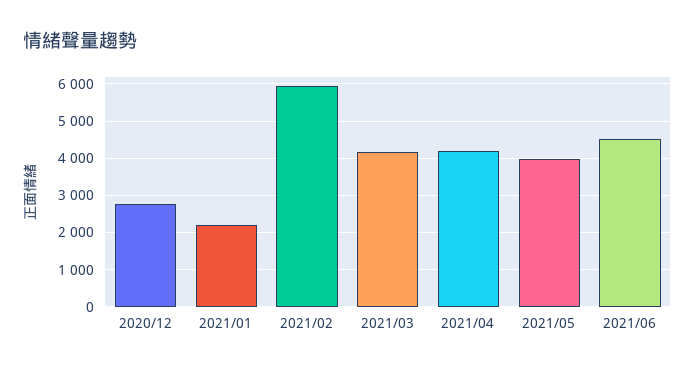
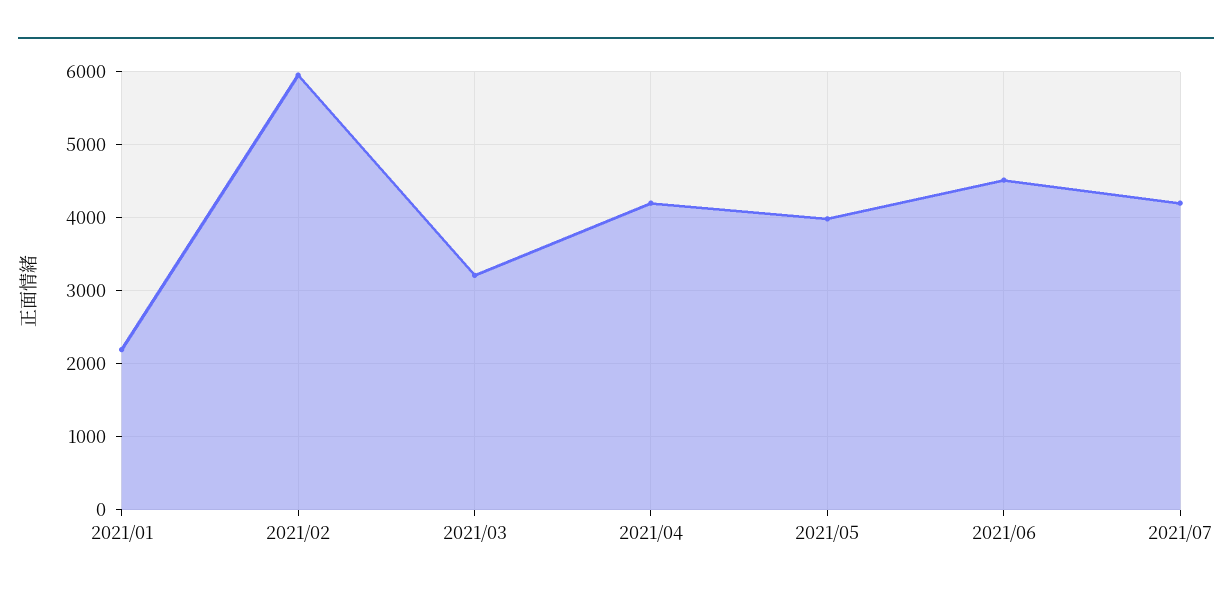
2020/12: 2800 -> none
2021/03: 4200 -> 3200
2021/07: none -> 4200

